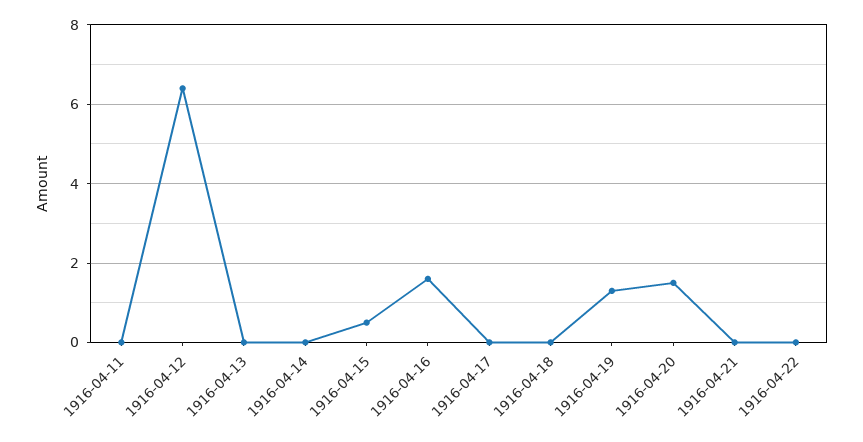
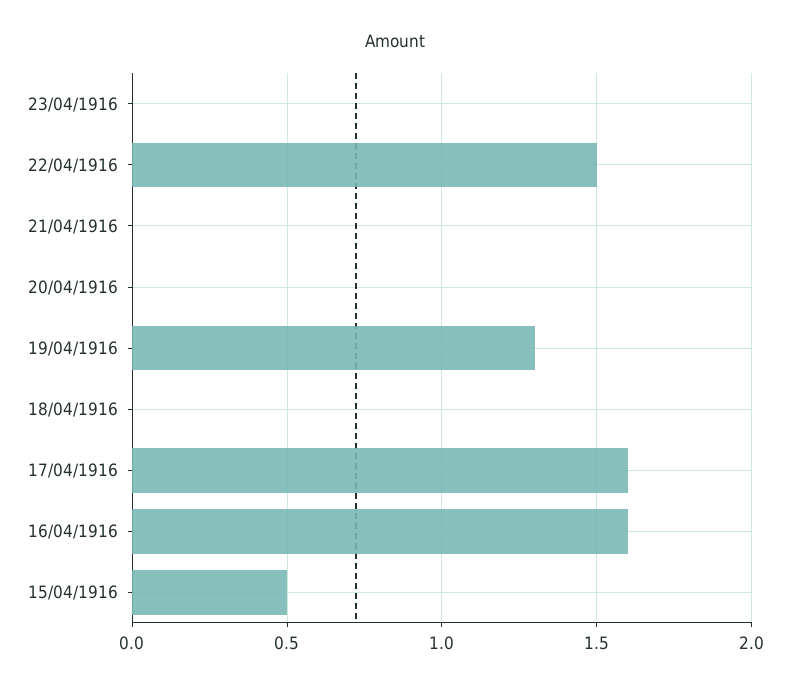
1916-04-11: 0 -> none
1916-04-12: 6.5 -> none
1916-04-13: 0 -> none
1916-04-14: 0 -> none
1916-04-17: 0 -> 1.6
1916-04-20: 1.5 -> 0
1916-04-22: 0 -> 1.5
23/04/1916: none -> 0

